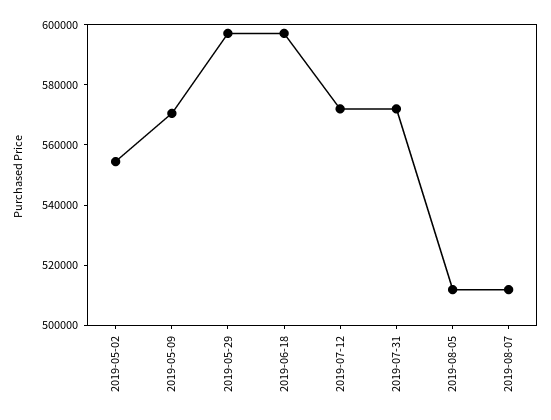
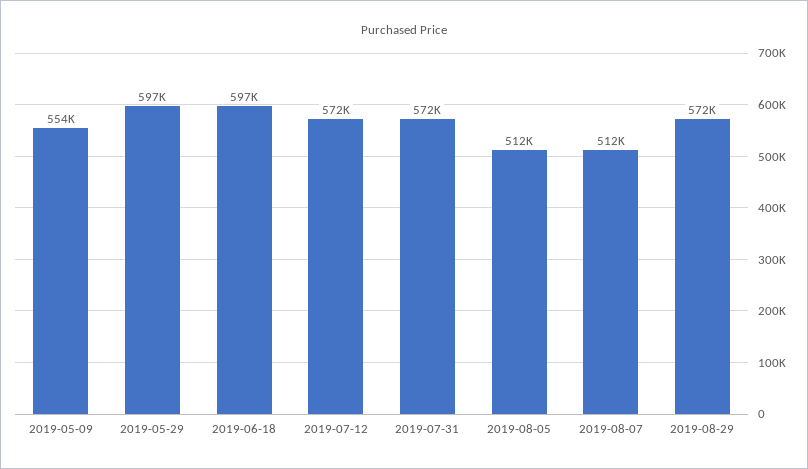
2019-05-02: 555000 -> none
2019-05-09: 570000 -> 554000
2019-08-29: none -> 572000

